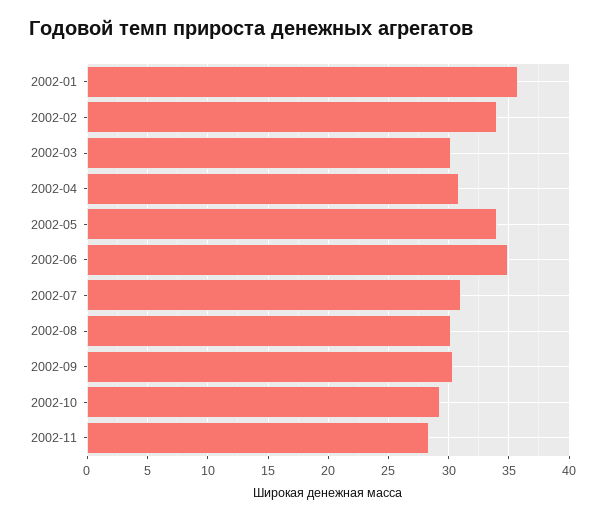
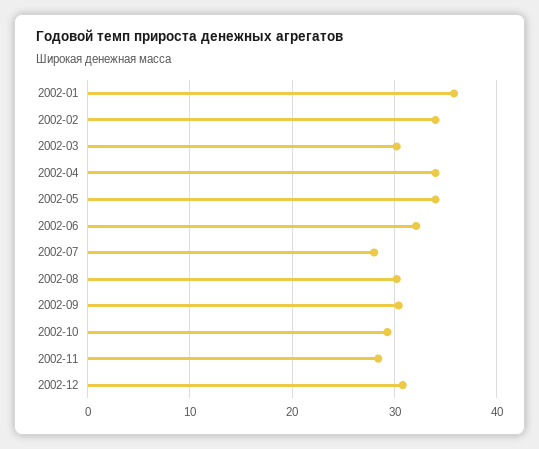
2002-04: 31 -> 34
2002-06: 35 -> 32
2002-07: 31 -> 28
2002-12: none -> 31

